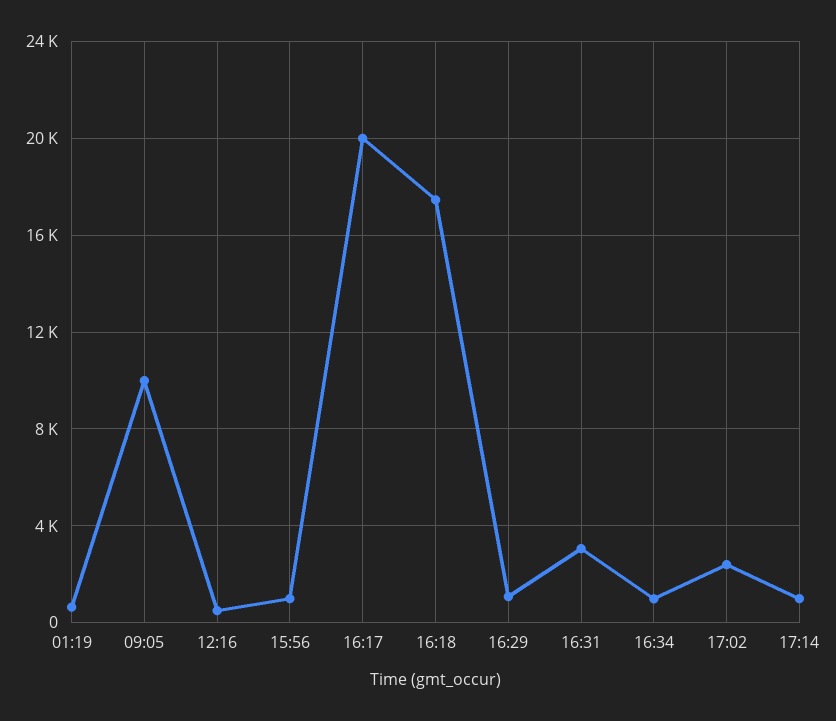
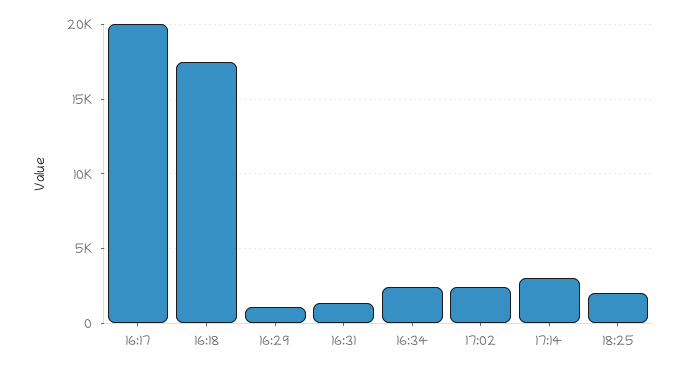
01:19: 500 -> none
09:05: 10000 -> none
12:16: 500 -> none
15:56: 1000 -> none
16:31: 3000 -> 1500
16:34: 1000 -> 2500
17:14: 1000 -> 3000
18:25: none -> 2000

